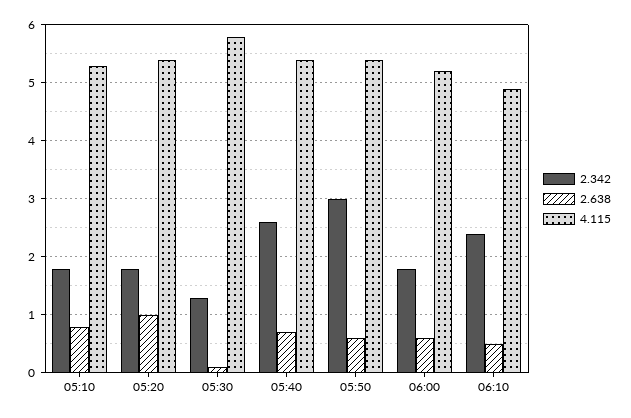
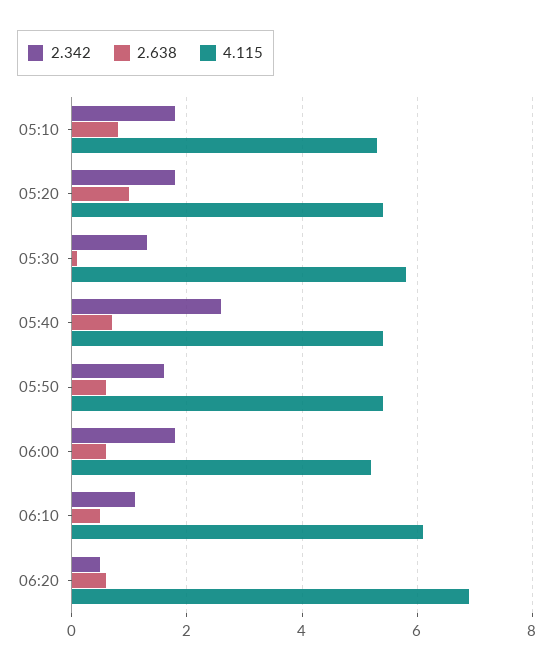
2.342, 05:50: 3 -> 1.5
2.342, 06:10: 2.5 -> 1
4.115, 06:10: 5 -> 6
2.342, 06:20: none -> 0.5
2.638, 06:20: none -> 0.5
4.115, 06:20: none -> 7

